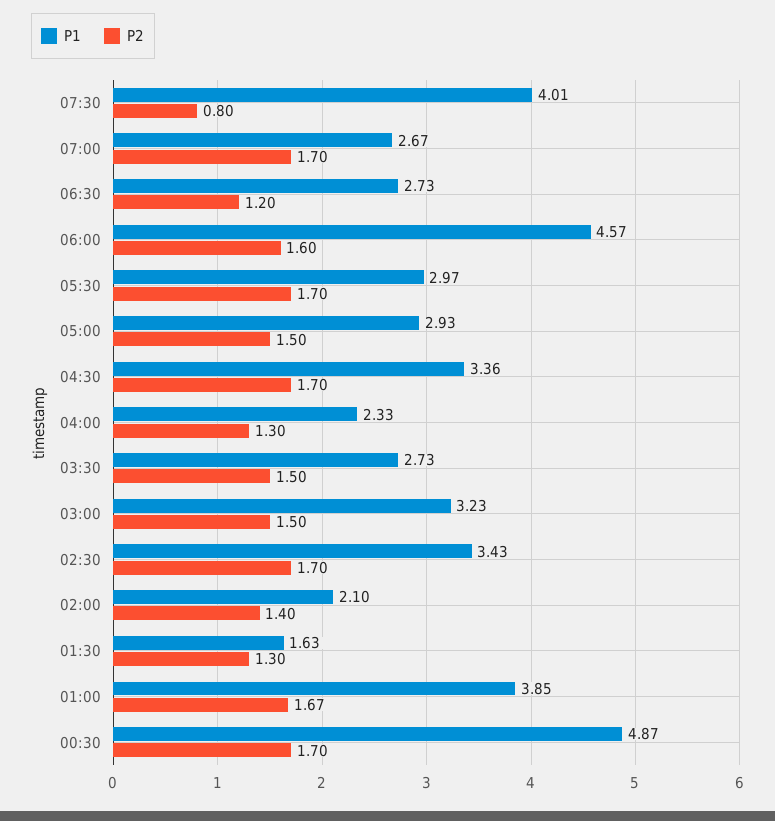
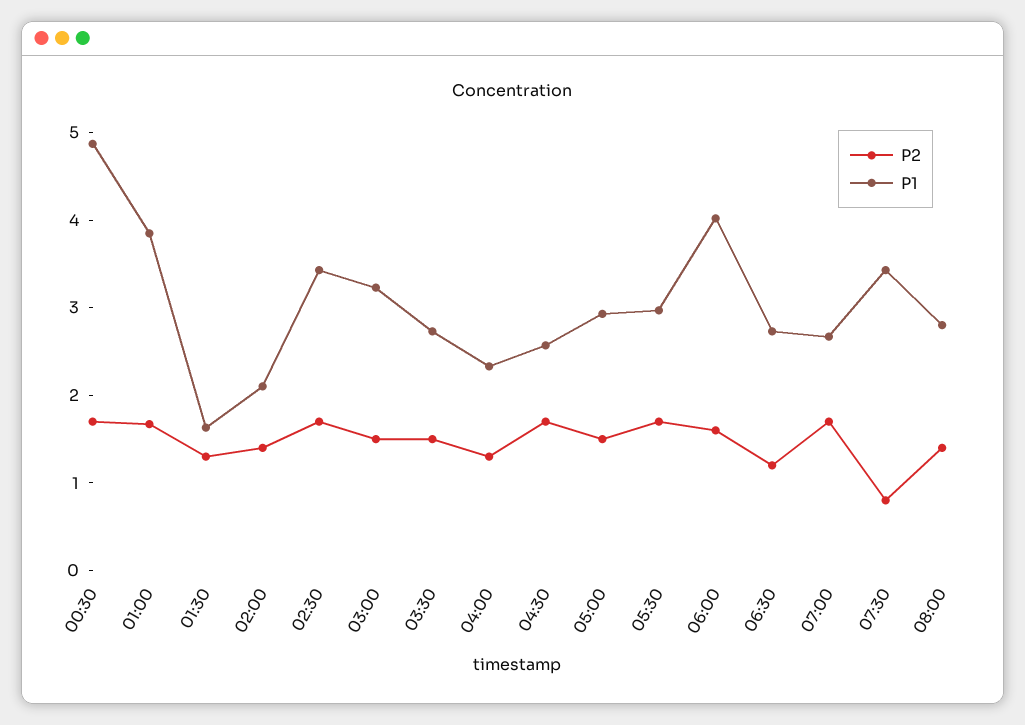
P1, 07:30: 4.01 -> 3.4
P1, 06:00: 4.57 -> 4
P1, 04:30: 3.36 -> 2.6
P2, 08:00: none -> 1.4
P1, 08:00: none -> 2.8

